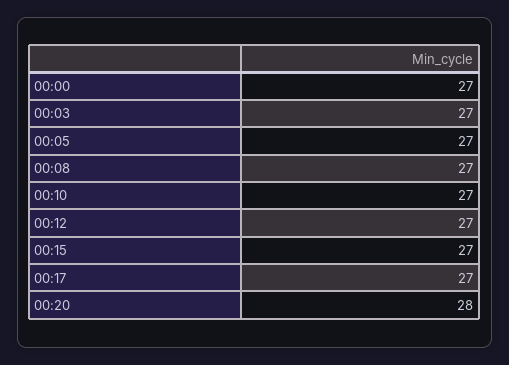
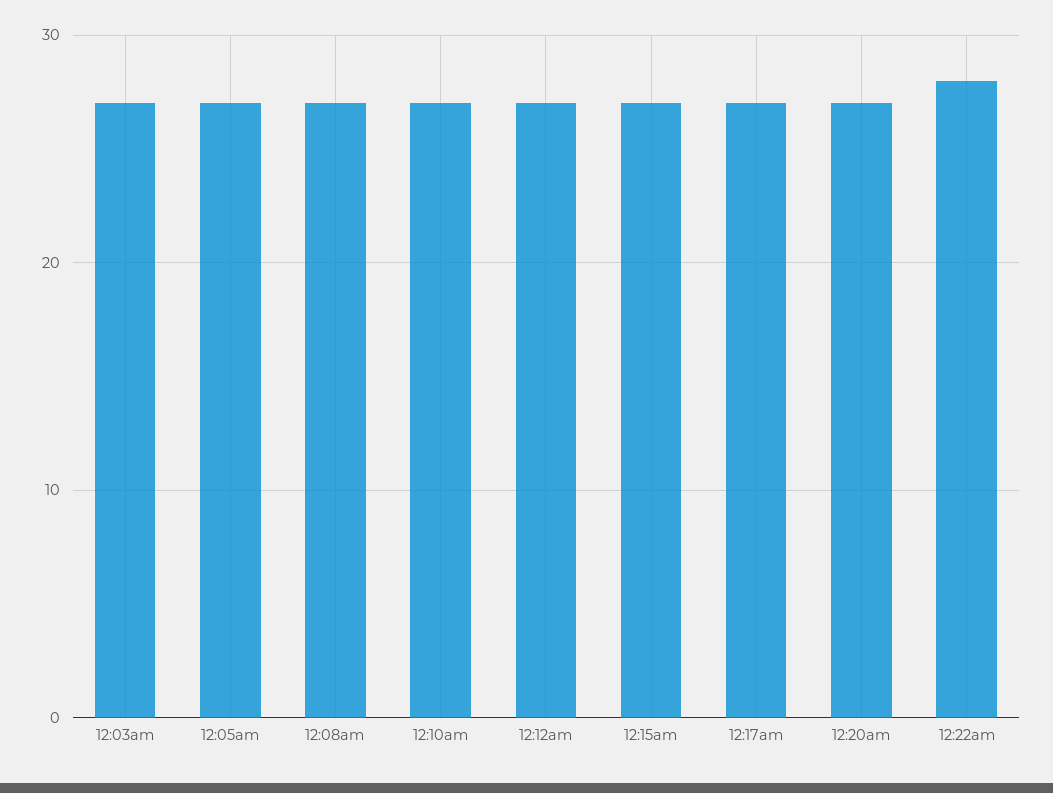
00:00: 27 -> none
00:20: 28 -> 27
12:22am: none -> 28

